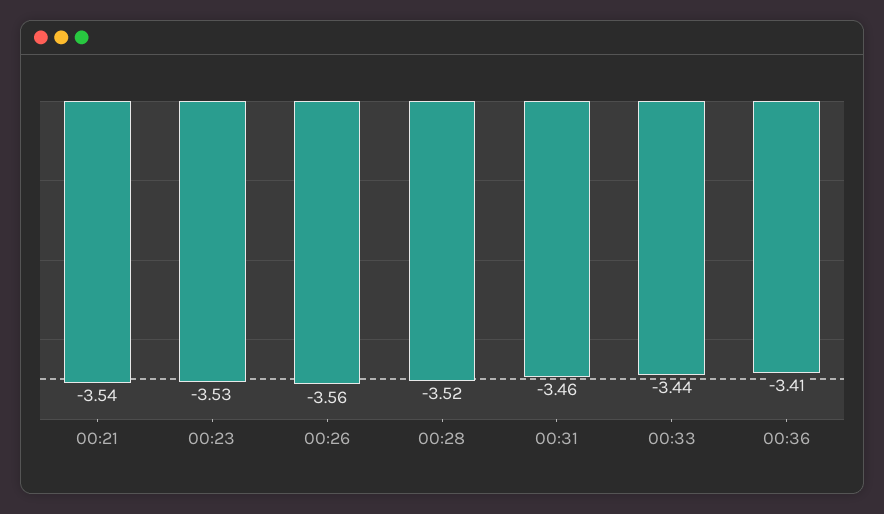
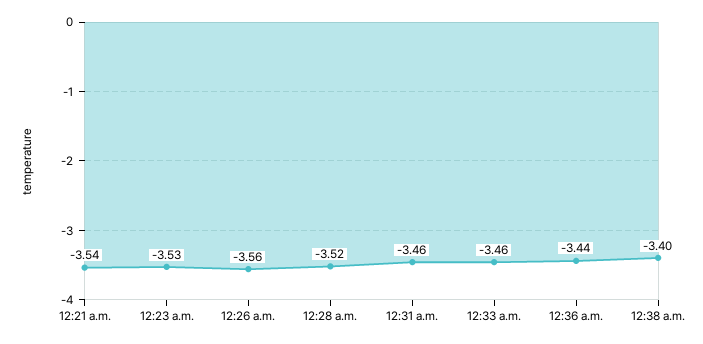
00:33: -3.44 -> -3.46
00:36: -3.41 -> -3.44
12:38 a.m.: none -> -3.4

